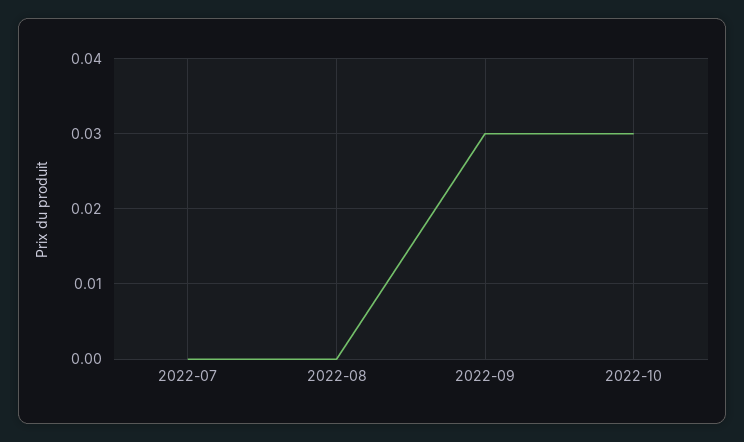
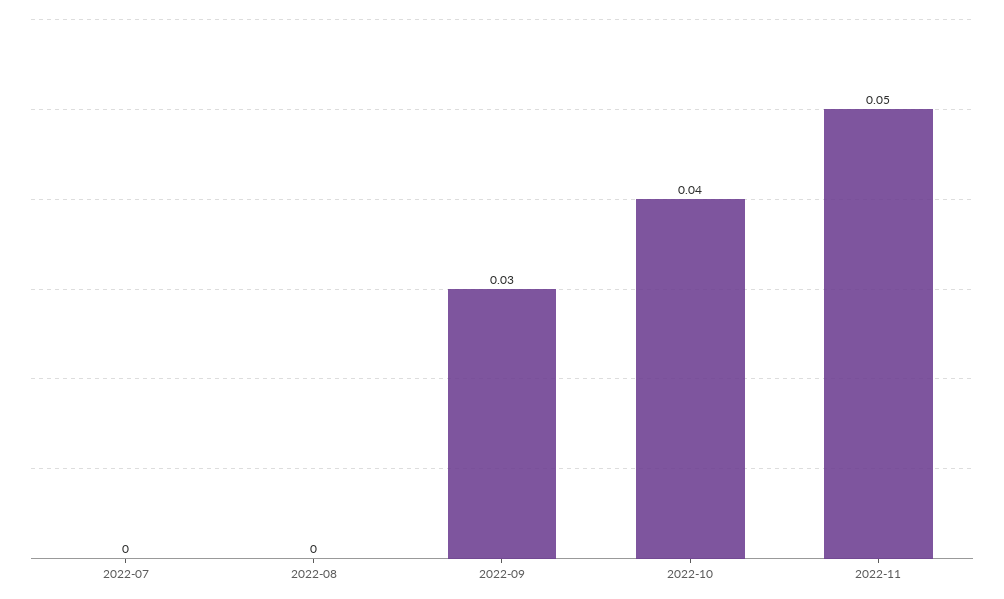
2022-10: 0.03 -> 0.04
2022-11: none -> 0.05

